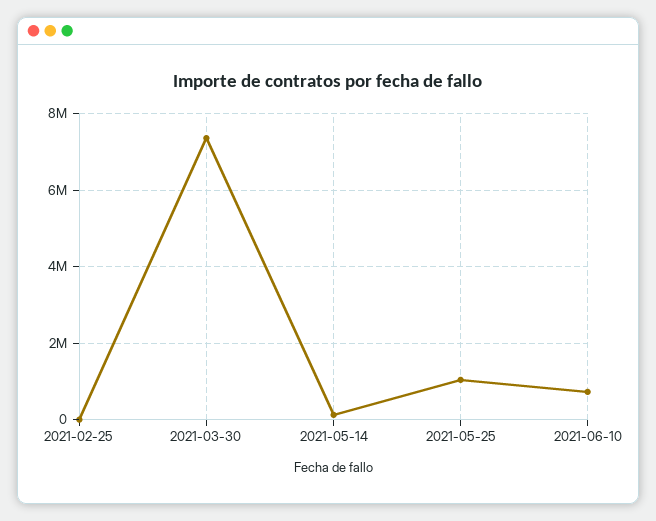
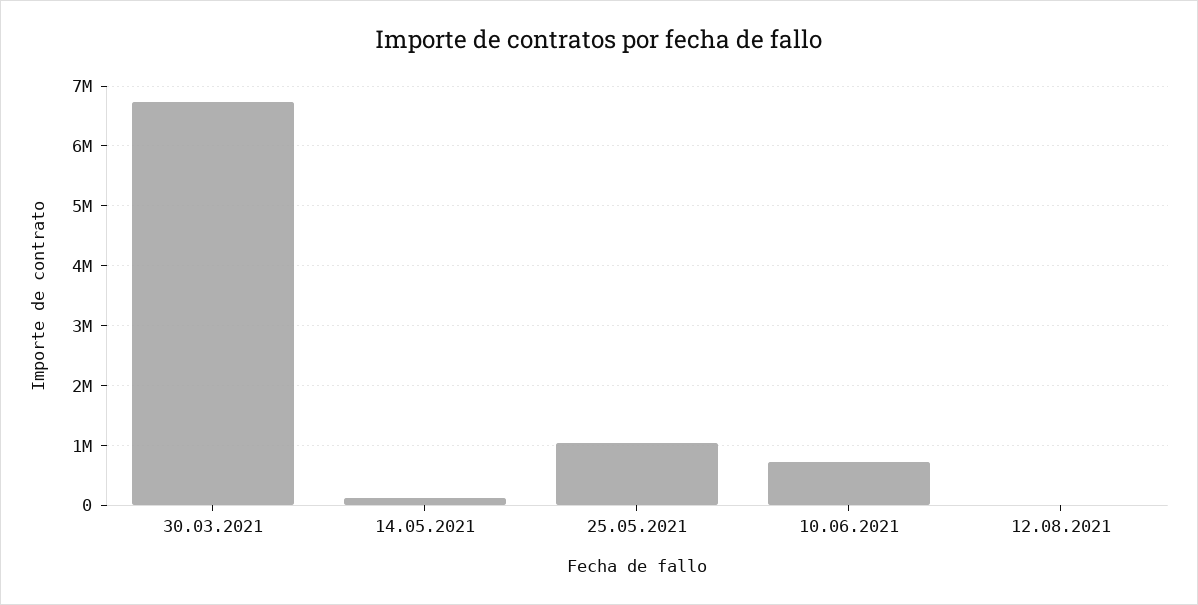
2021-02-25: 0 -> none
2021-03-30: 7400000 -> 6800000
12.08.2021: none -> 0

